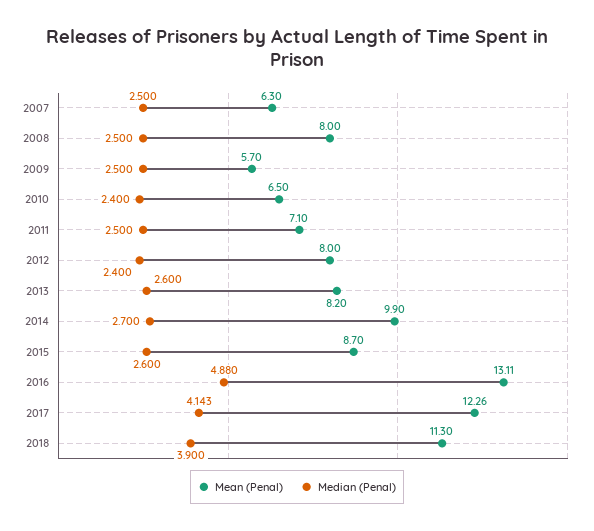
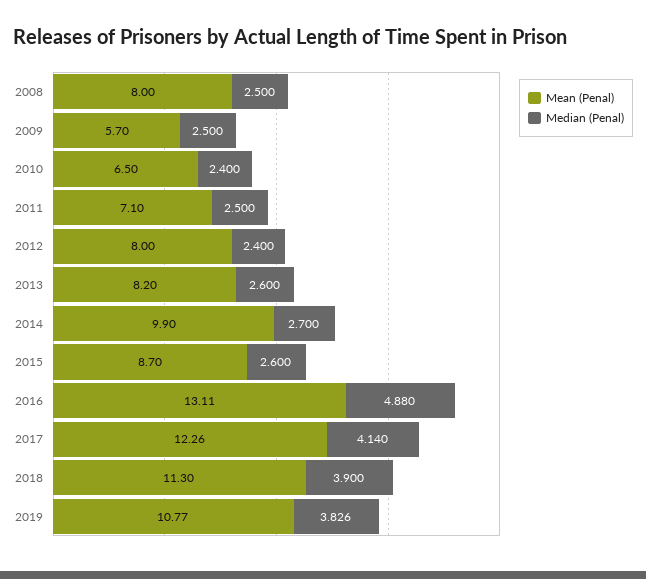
Mean (Penal), 2007: 6.3 -> none
Median (Penal), 2007: 2.5 -> none
Median (Penal), 2017: 4.143 -> 4.14
Mean (Penal), 2019: none -> 10.77
Median (Penal), 2019: none -> 3.826

